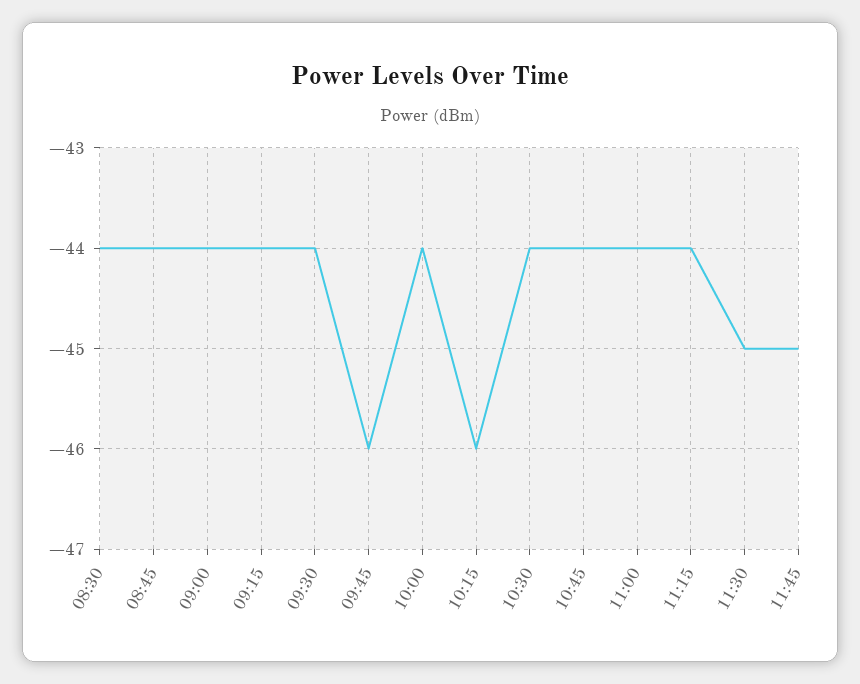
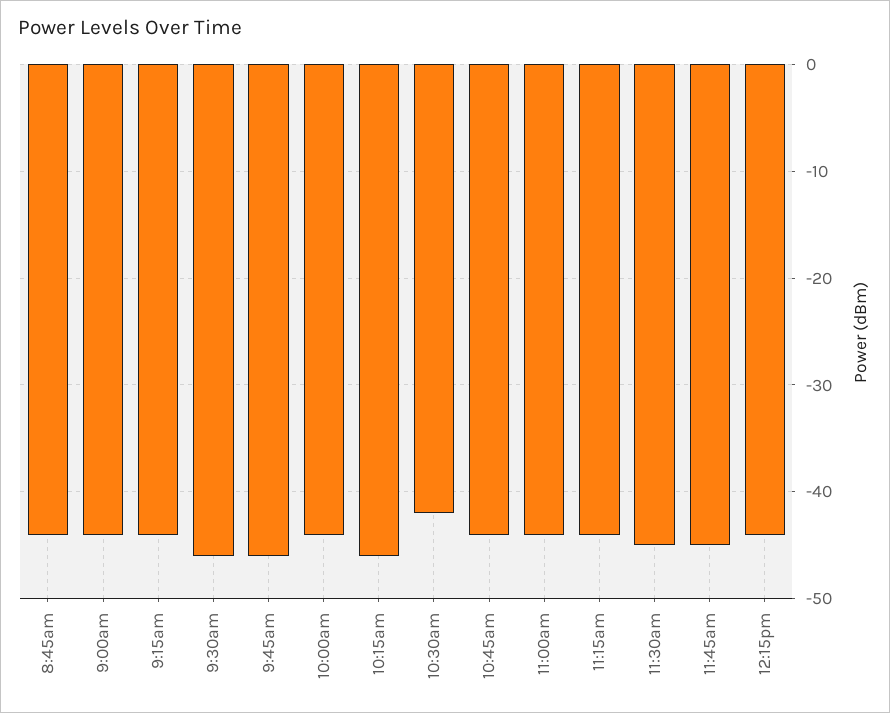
08:30: -44 -> none
09:30: -44 -> -46
10:30: -44 -> -42
12:15pm: none -> -44

